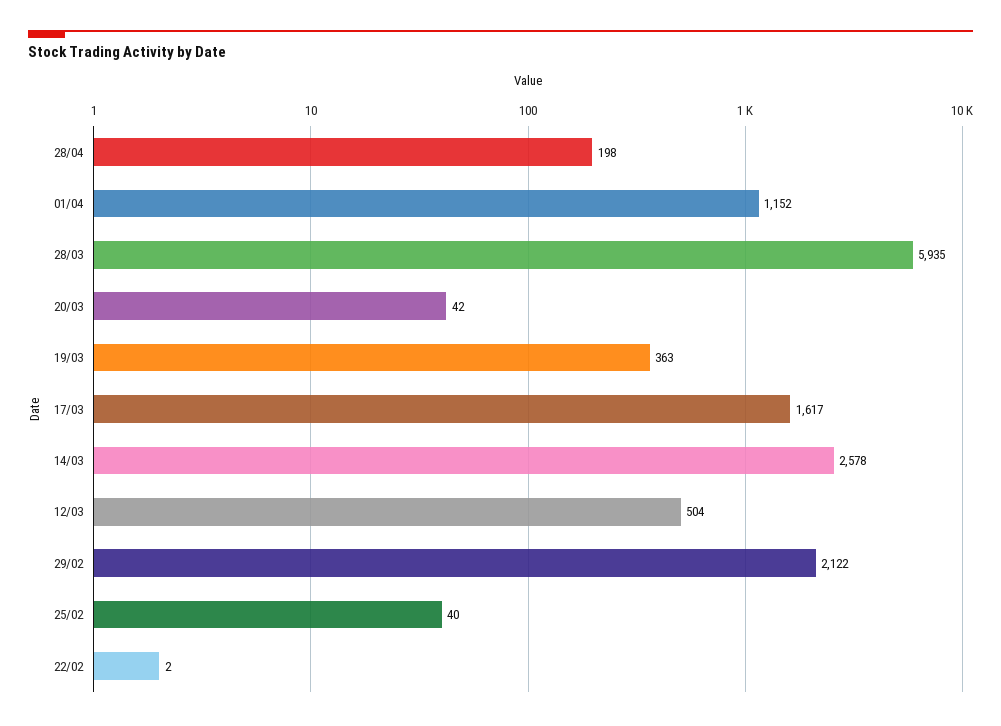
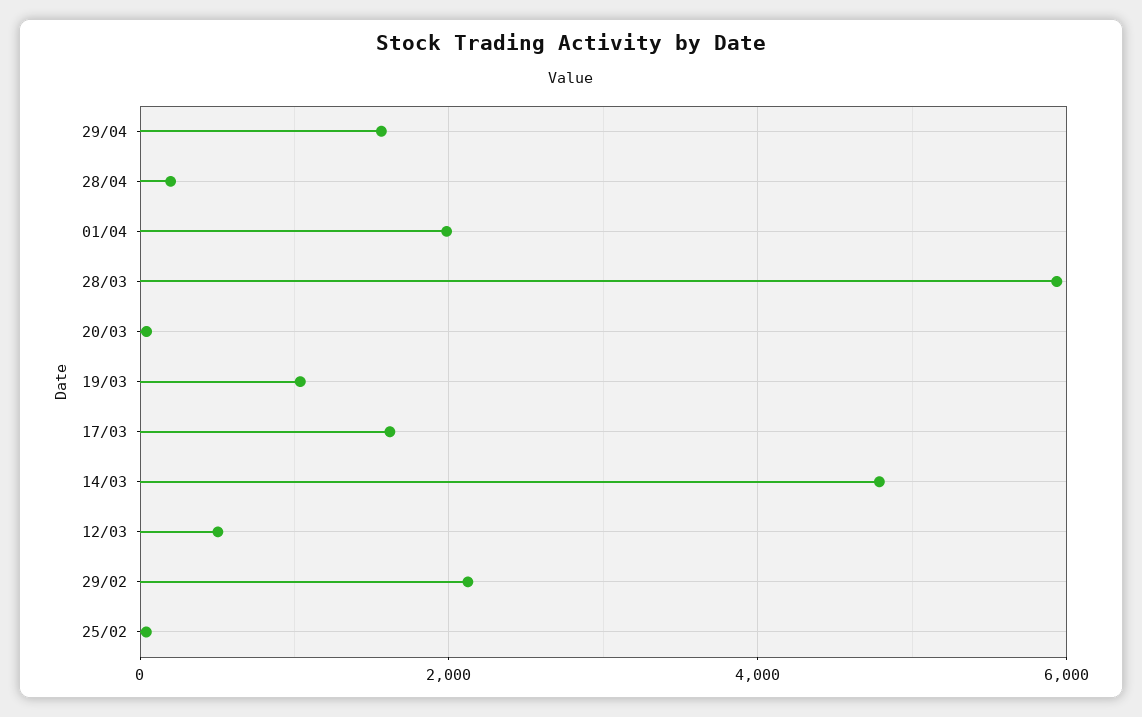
01/04: 1152 -> 2000
19/03: 363 -> 1000
14/03: 2578 -> 4800
22/02: 2 -> none
29/04: none -> 1600

